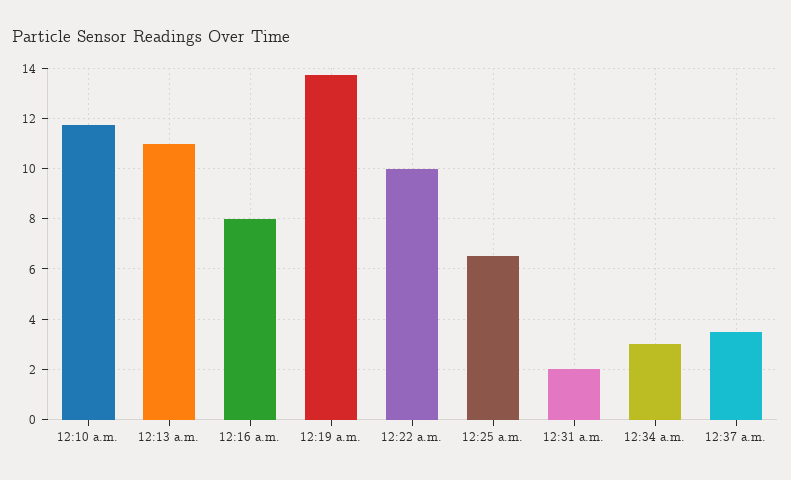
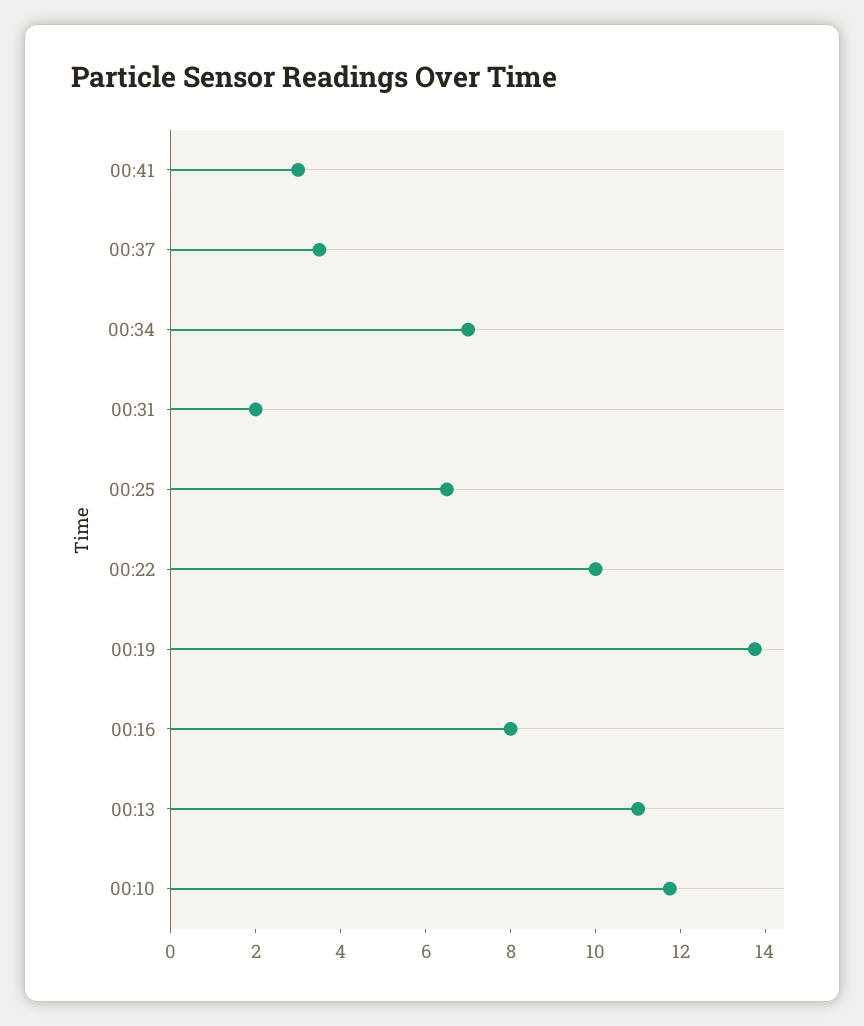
12:34 a.m.: 3 -> 7
00:41: none -> 3

